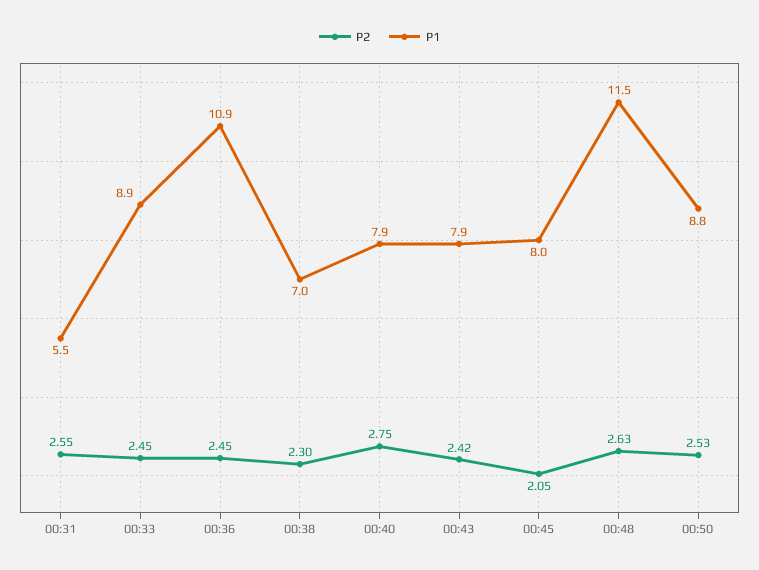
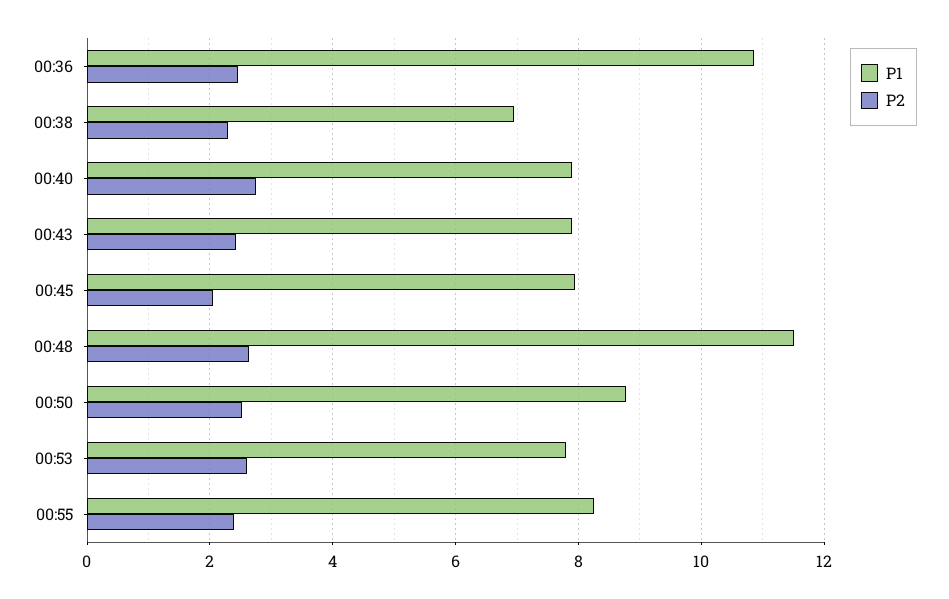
P2, 00:31: 2.55 -> none
P1, 00:31: 5.5 -> none
P2, 00:33: 2.45 -> none
P1, 00:33: 8.9 -> none
P1, 00:53: none -> 7.8
P2, 00:53: none -> 2.6
P1, 00:55: none -> 8.2
P2, 00:55: none -> 2.4

